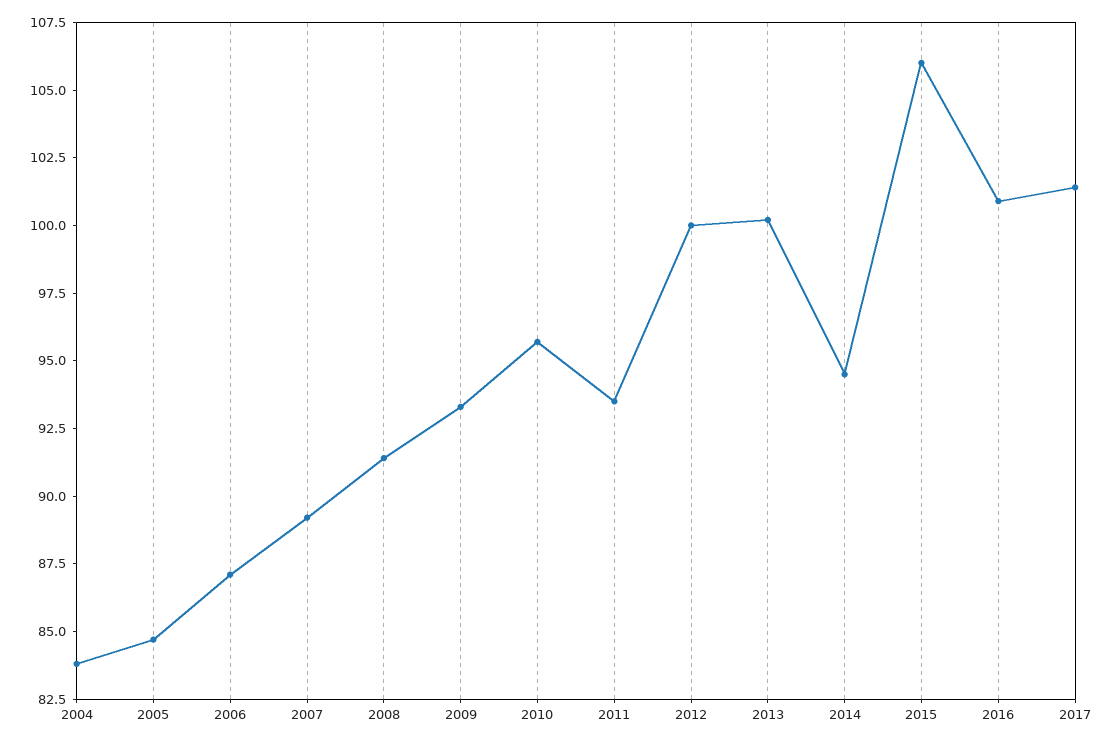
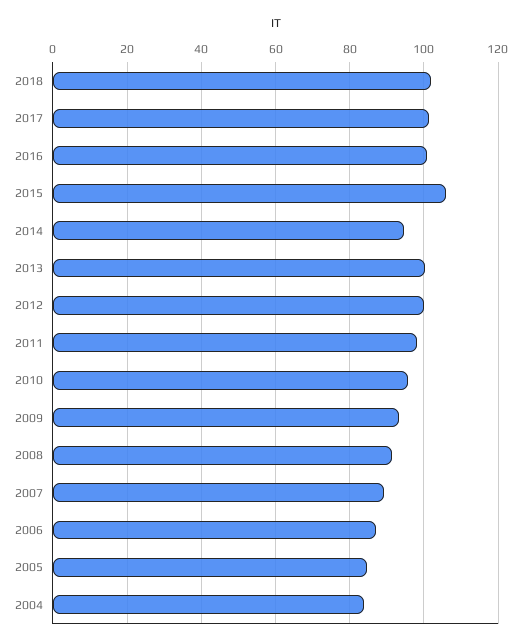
2011: 93.5 -> 98
2018: none -> 102

